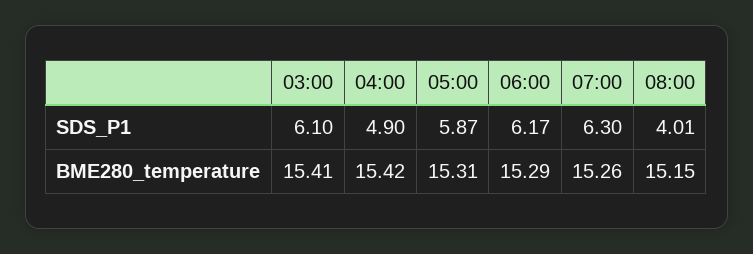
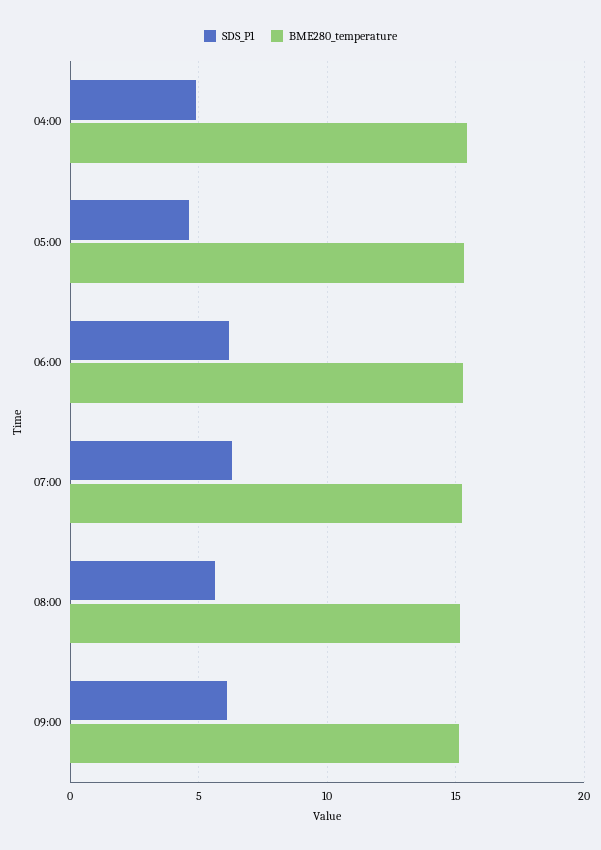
SDS_P1, 03:00: 6.1 -> none
SDS_P1, 05:00: 5.87 -> 4.5
SDS_P1, 08:00: 4.01 -> 5.5
BME280_temperature, 03:00: 15.41 -> none
SDS_P1, 09:00: none -> 6
BME280_temperature, 09:00: none -> 15

